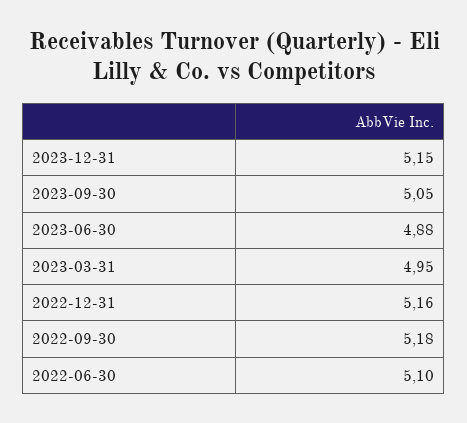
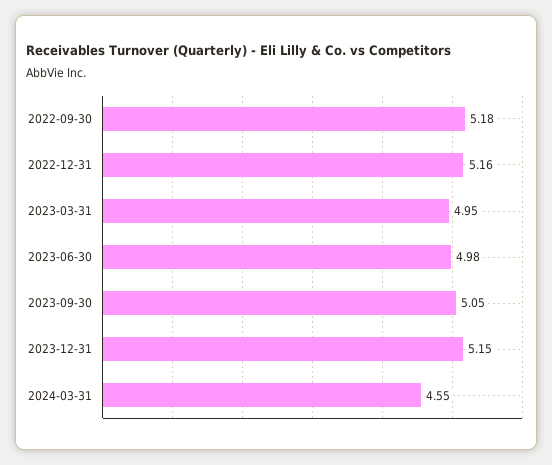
2023-06-30: 4.88 -> 4.98
2022-06-30: 5.1 -> none
2024-03-31: none -> 4.55

